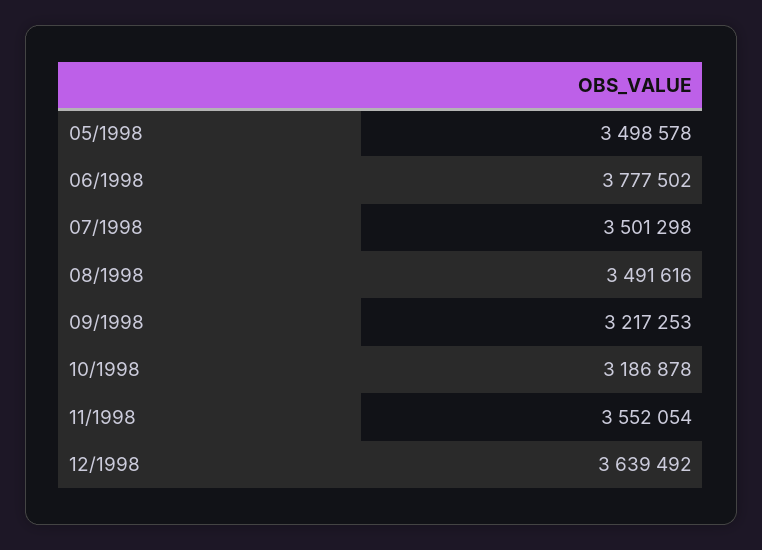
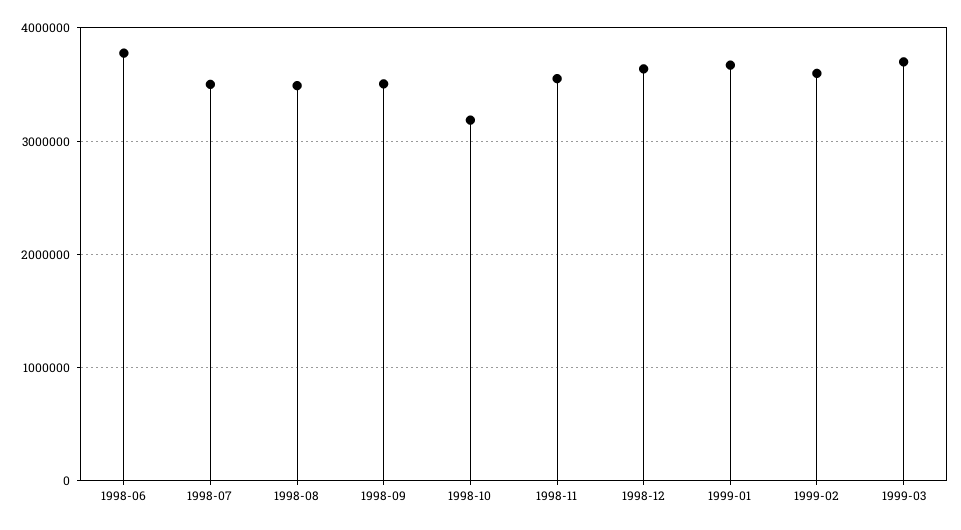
05/1998: 3498578 -> none
09/1998: 3217253 -> 3500000
1999-01: none -> 3700000
1999-02: none -> 3600000
1999-03: none -> 3700000

